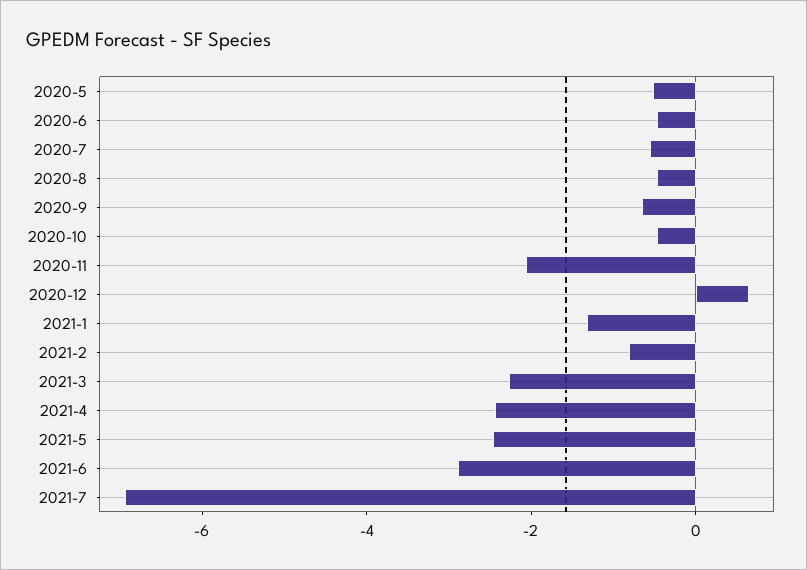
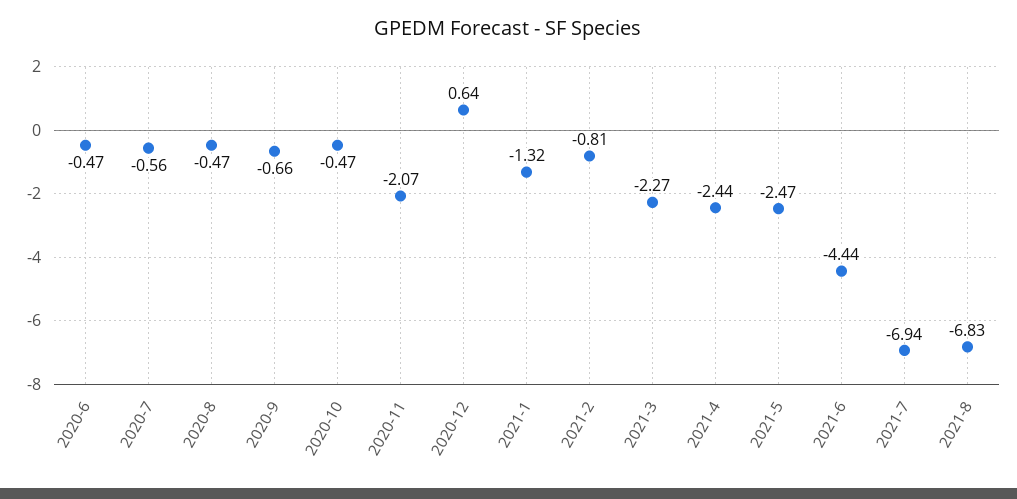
2020-5: -0.5 -> none
2021-6: -3 -> -4.44
2021-8: none -> -6.83

